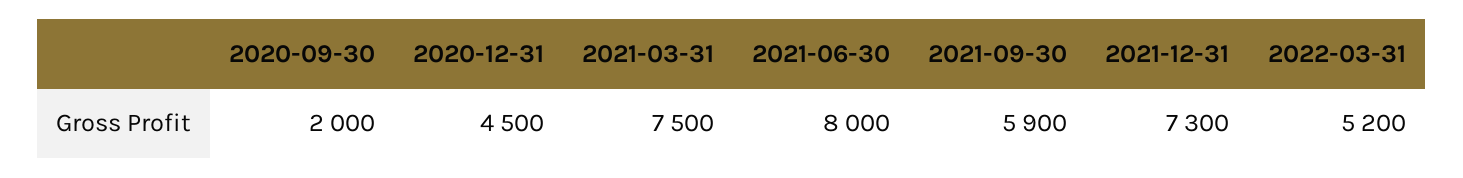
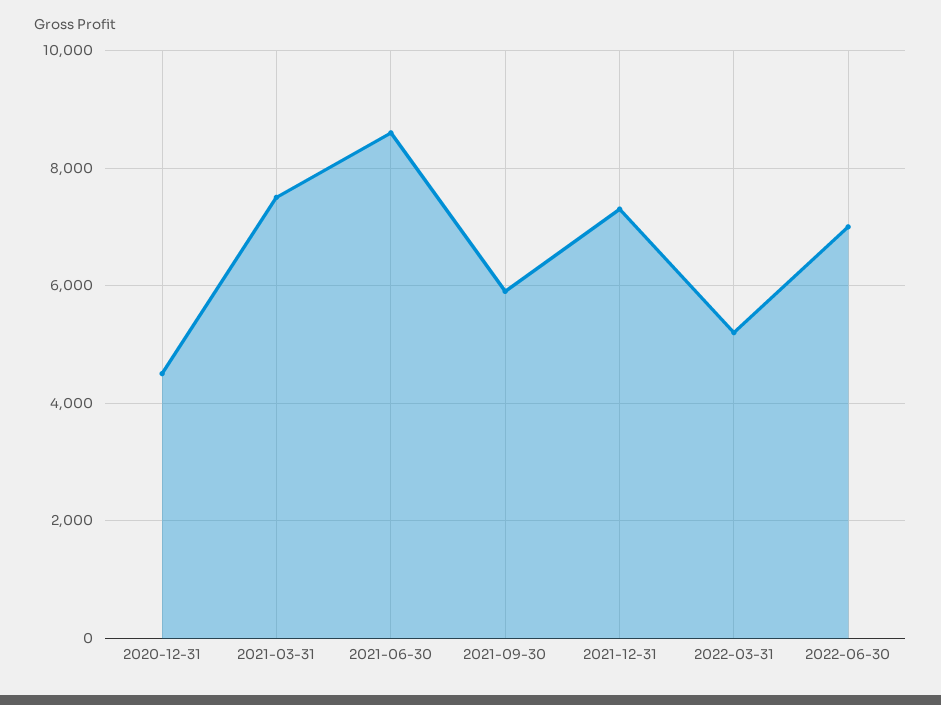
2020-09-30: 2000 -> none
2021-06-30: 8000 -> 8600
2022-06-30: none -> 7000

